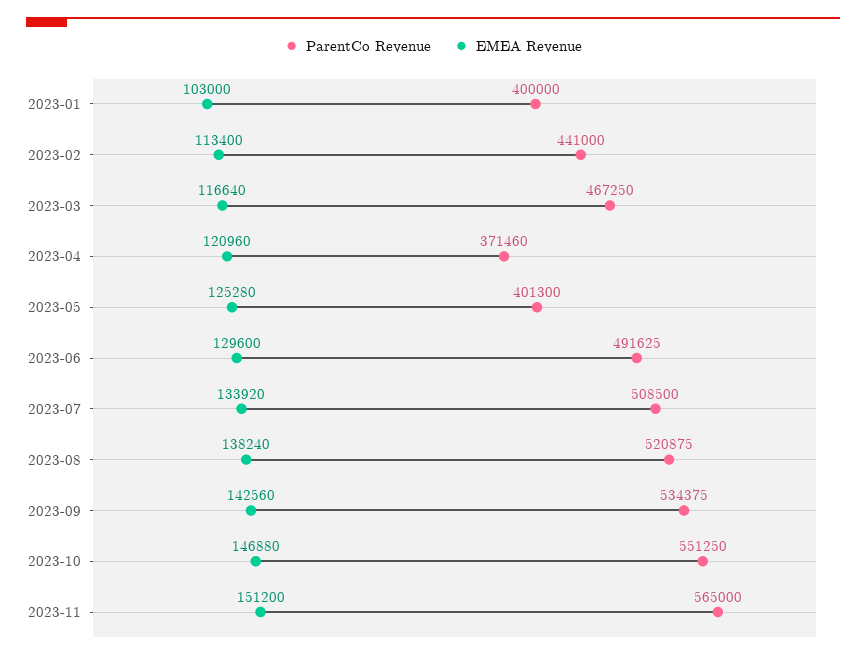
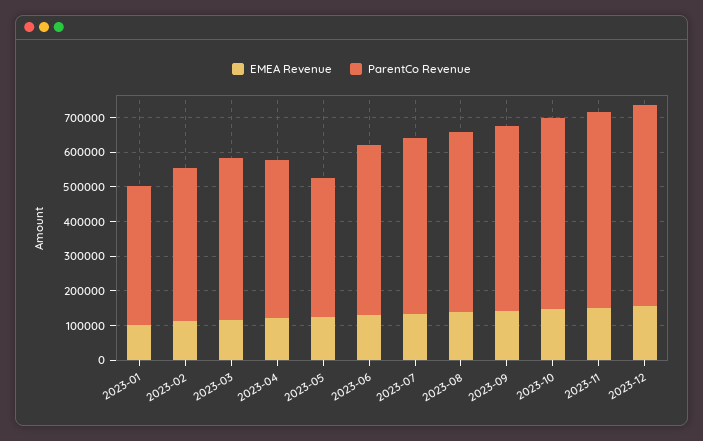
ParentCo Revenue, 2023-04: 371460 -> 450000
EMEA Revenue, 2023-12: none -> 150000
ParentCo Revenue, 2023-12: none -> 575000

